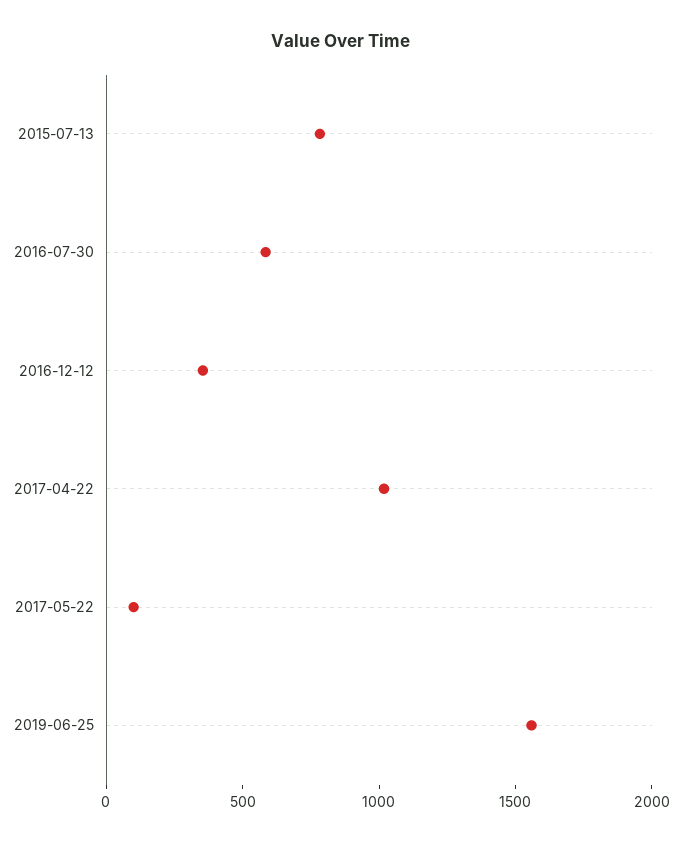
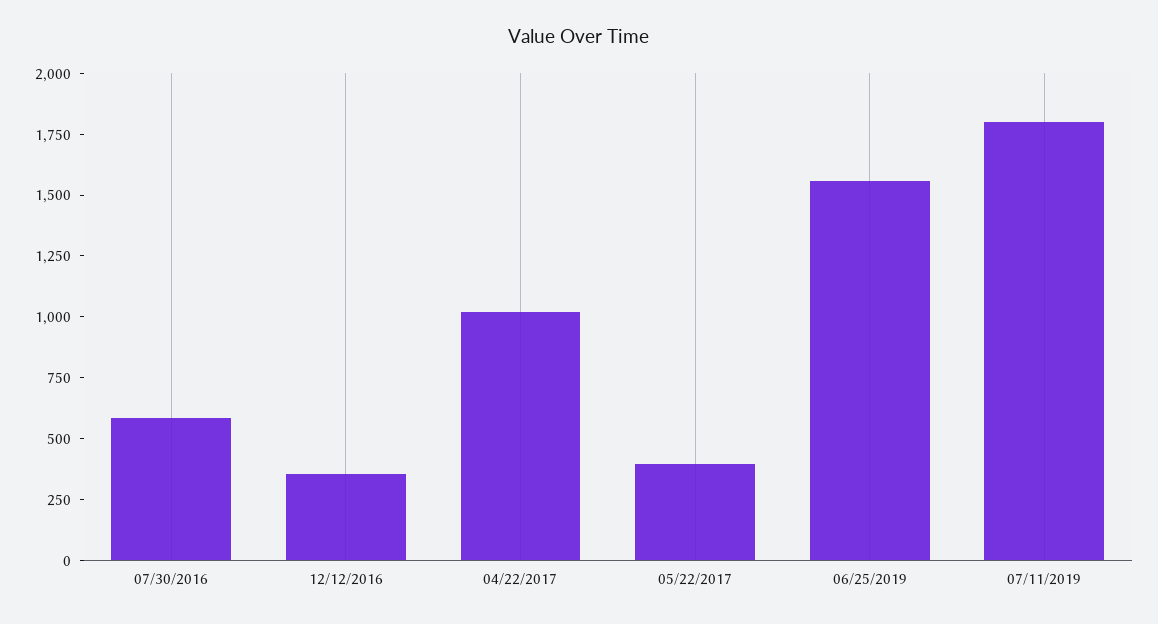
2015-07-13: 800 -> none
2017-05-22: 100 -> 400
07/11/2019: none -> 1800

